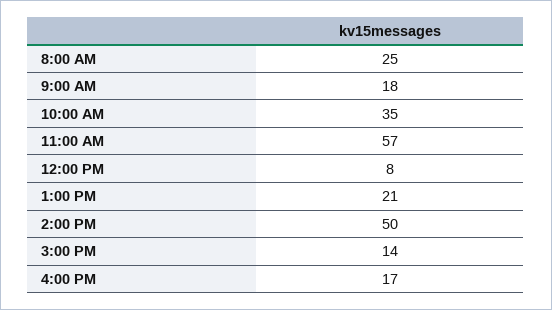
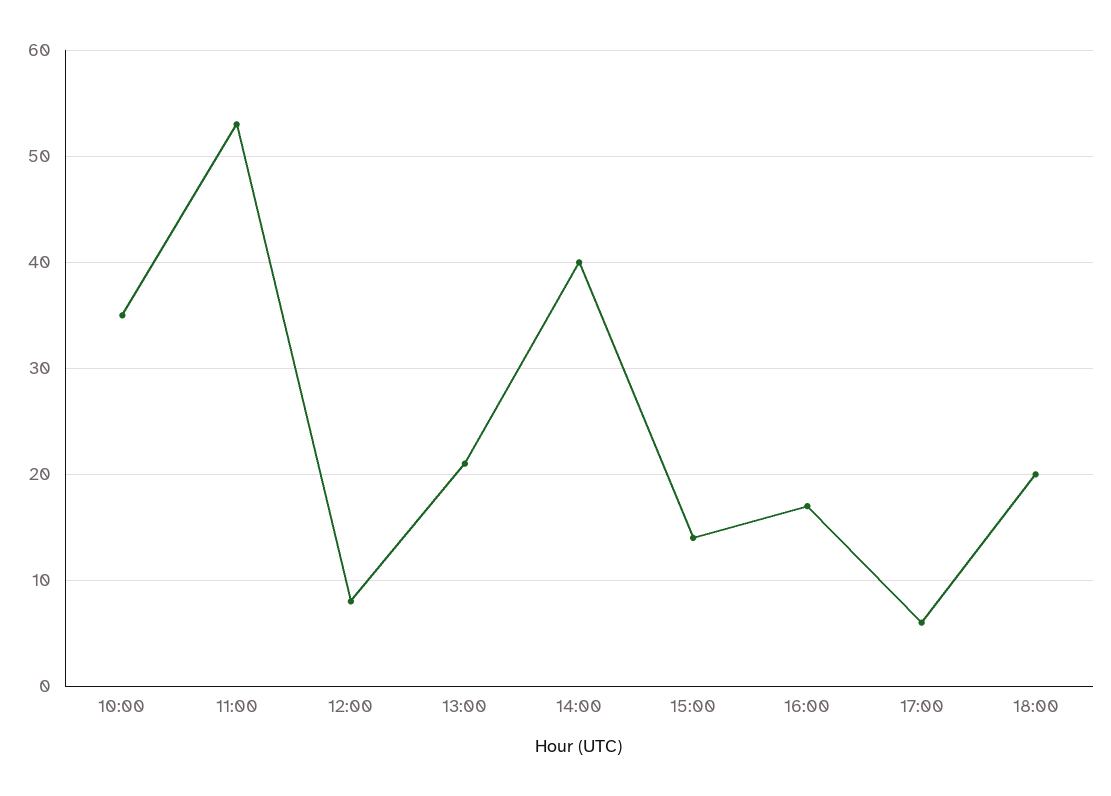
8:00 AM: 25 -> none
9:00 AM: 18 -> none
11:00 AM: 57 -> 53
2:00 PM: 50 -> 40
17:00: none -> 6
18:00: none -> 20

